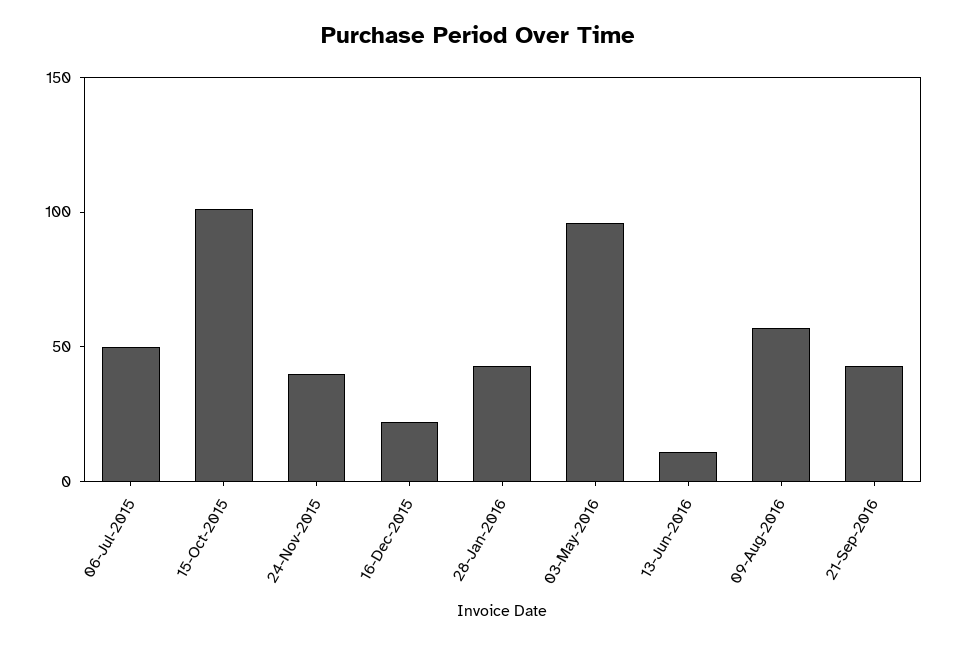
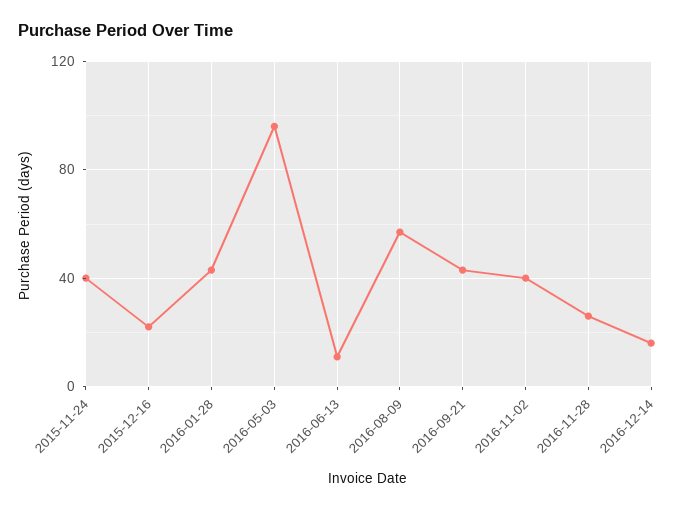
06-Jul-2015: 50 -> none
15-Oct-2015: 100 -> none
2016-11-02: none -> 40
2016-11-28: none -> 25
2016-12-14: none -> 15

